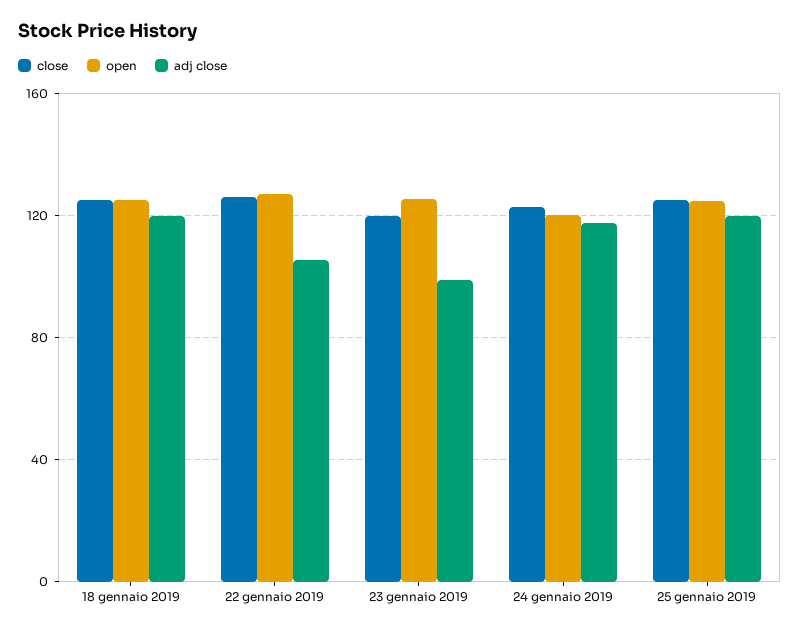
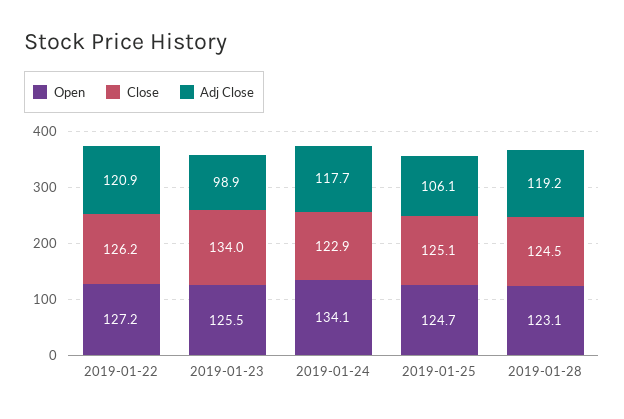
close, 18 gennaio 2019: 125 -> none
open, 18 gennaio 2019: 125 -> none
adj close, 18 gennaio 2019: 120 -> none
adj close, 22 gennaio 2019: 105 -> 120.9
close, 23 gennaio 2019: 120 -> 134
open, 24 gennaio 2019: 120 -> 134.1
adj close, 25 gennaio 2019: 120 -> 106.1
open, 2019-01-28: none -> 123.1
close, 2019-01-28: none -> 124.5
adj close, 2019-01-28: none -> 119.2

